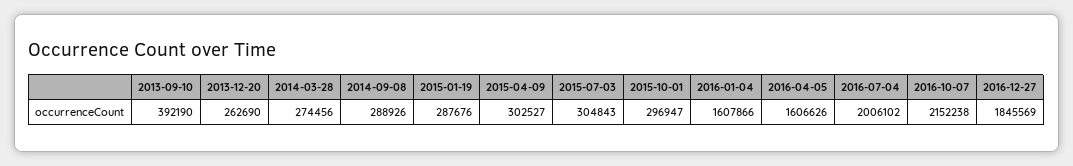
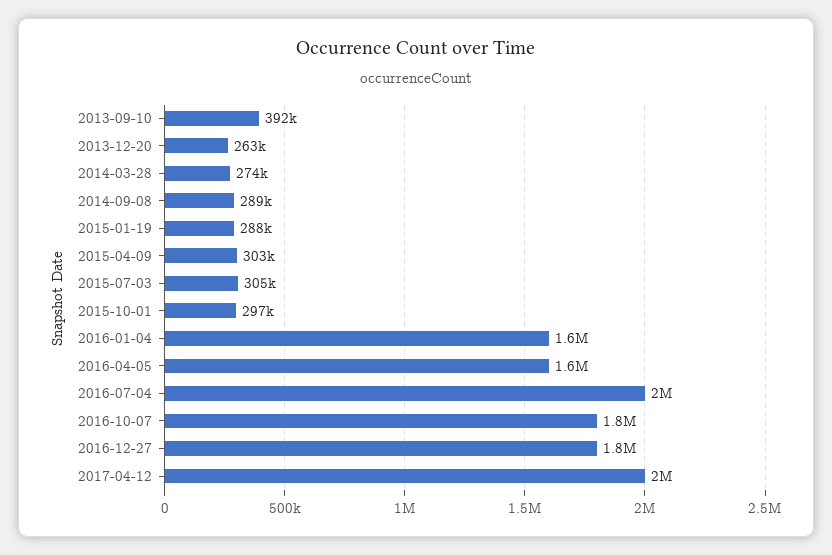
2016-10-07: 2152238 -> 1800000
2017-04-12: none -> 2000000

